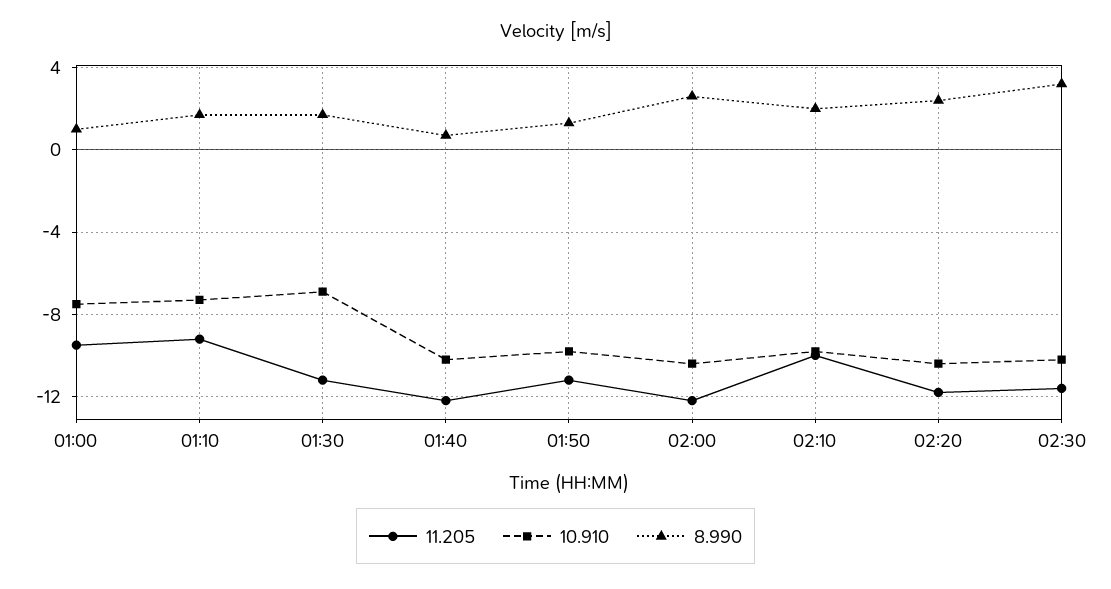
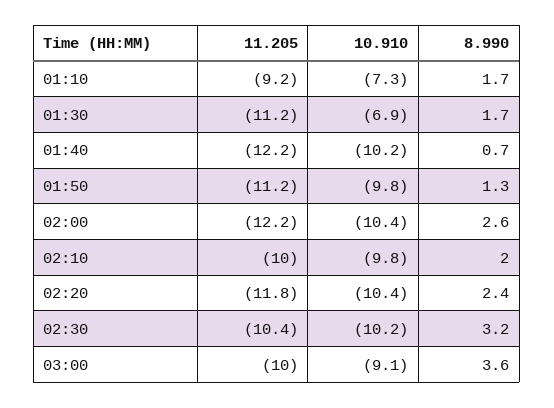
11.205, 01:00: -9.5 -> none
10.910, 01:00: -7.5 -> none
8.990, 01:00: 1 -> none
11.205, 02:30: -11.5 -> -10.4
11.205, 03:00: none -> -10
10.910, 03:00: none -> -9.1
8.990, 03:00: none -> 3.6

